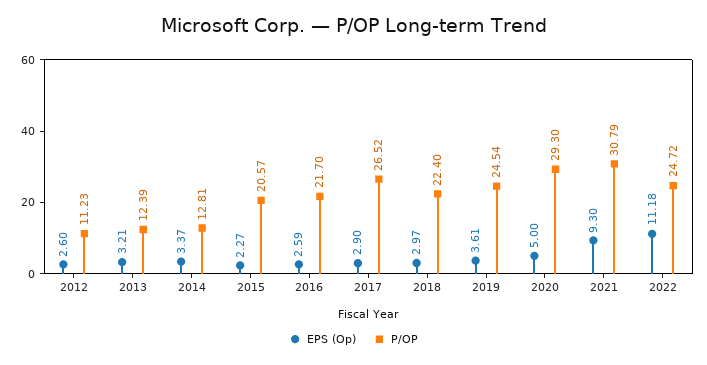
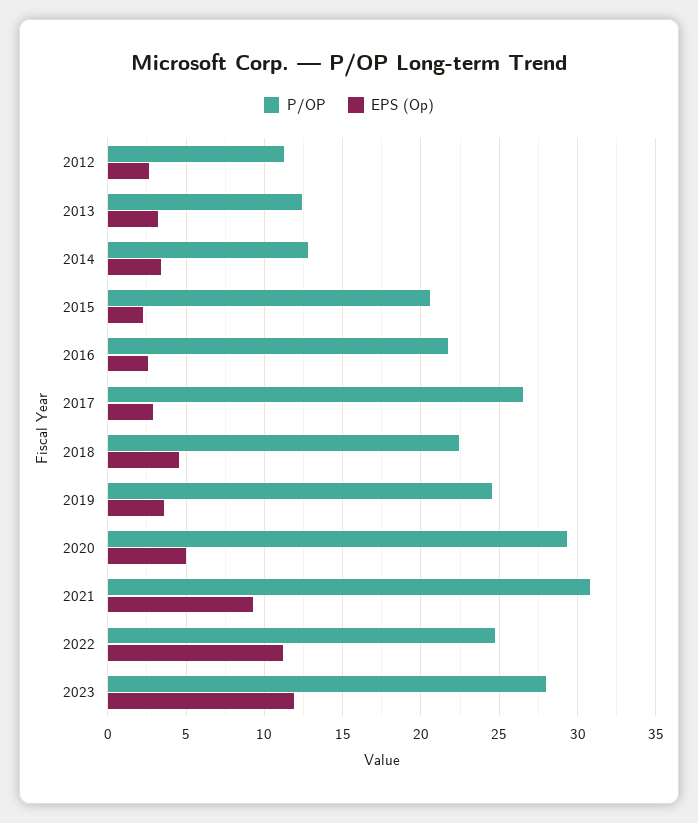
EPS (Op), 2018: 2.97 -> 4.5
P/OP, 2023: none -> 28
EPS (Op), 2023: none -> 12

